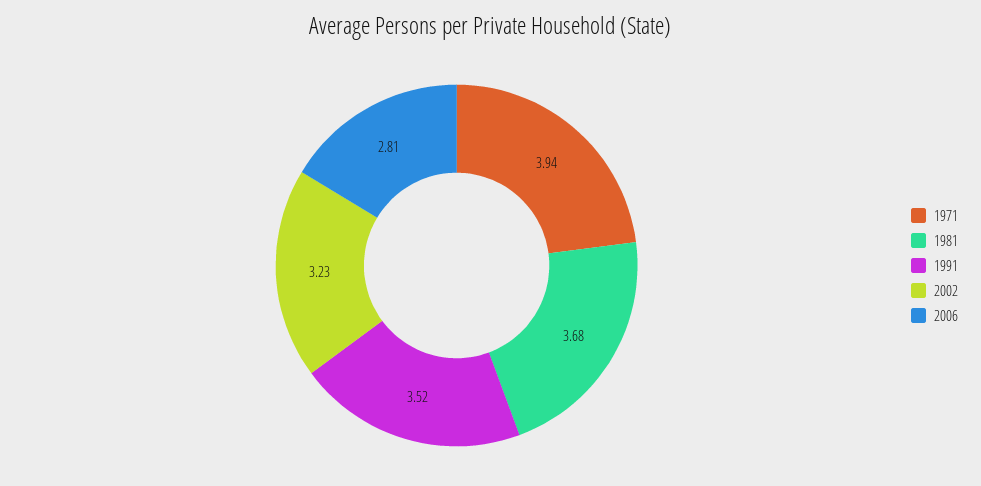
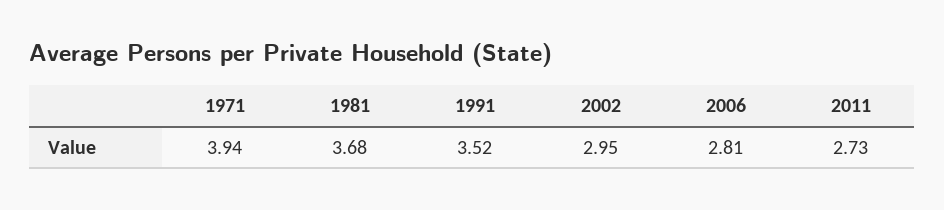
2002: 3.23 -> 2.95
2011: none -> 2.73

